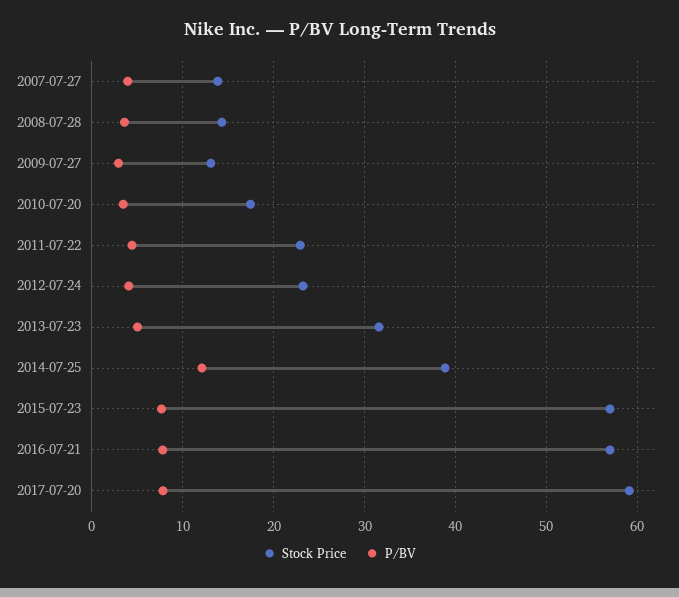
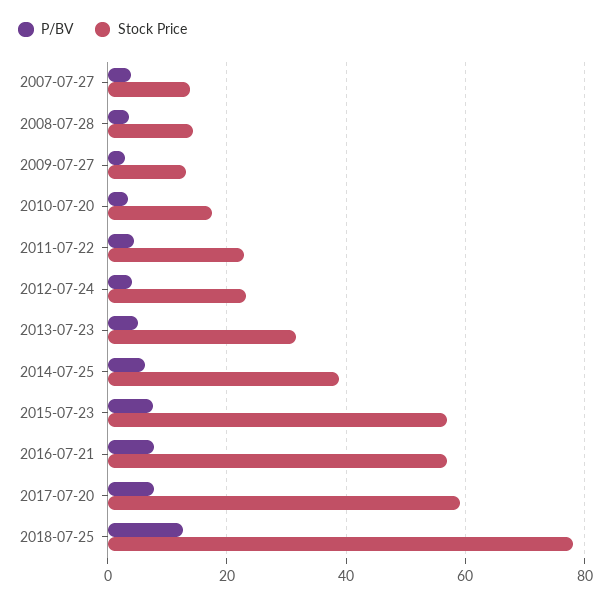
P/BV, 2014-07-25: 12 -> 6
P/BV, 2018-07-25: none -> 12
Stock Price, 2018-07-25: none -> 78

